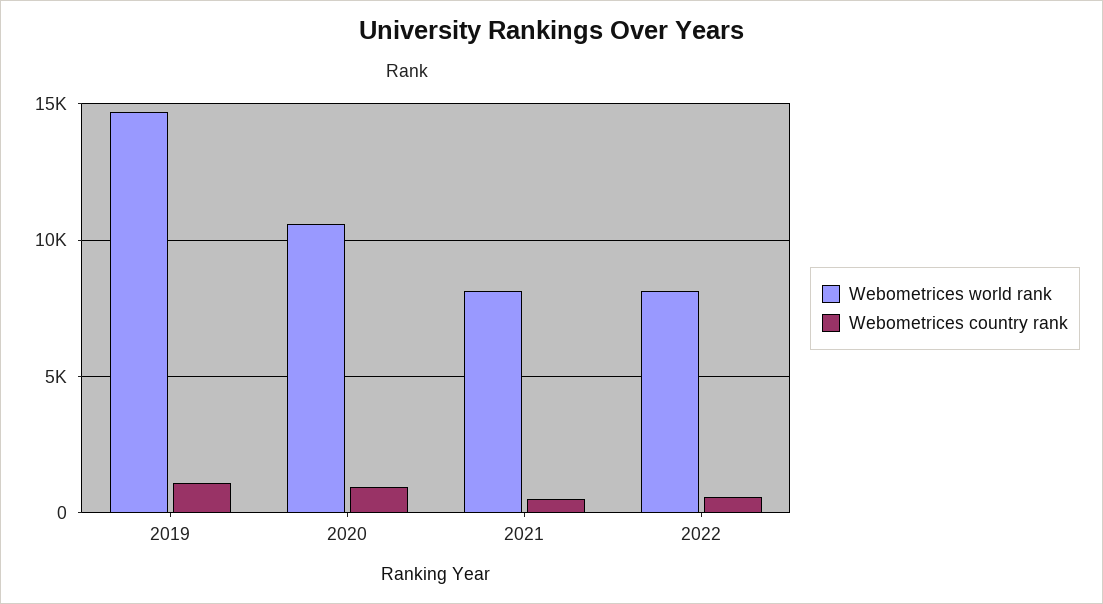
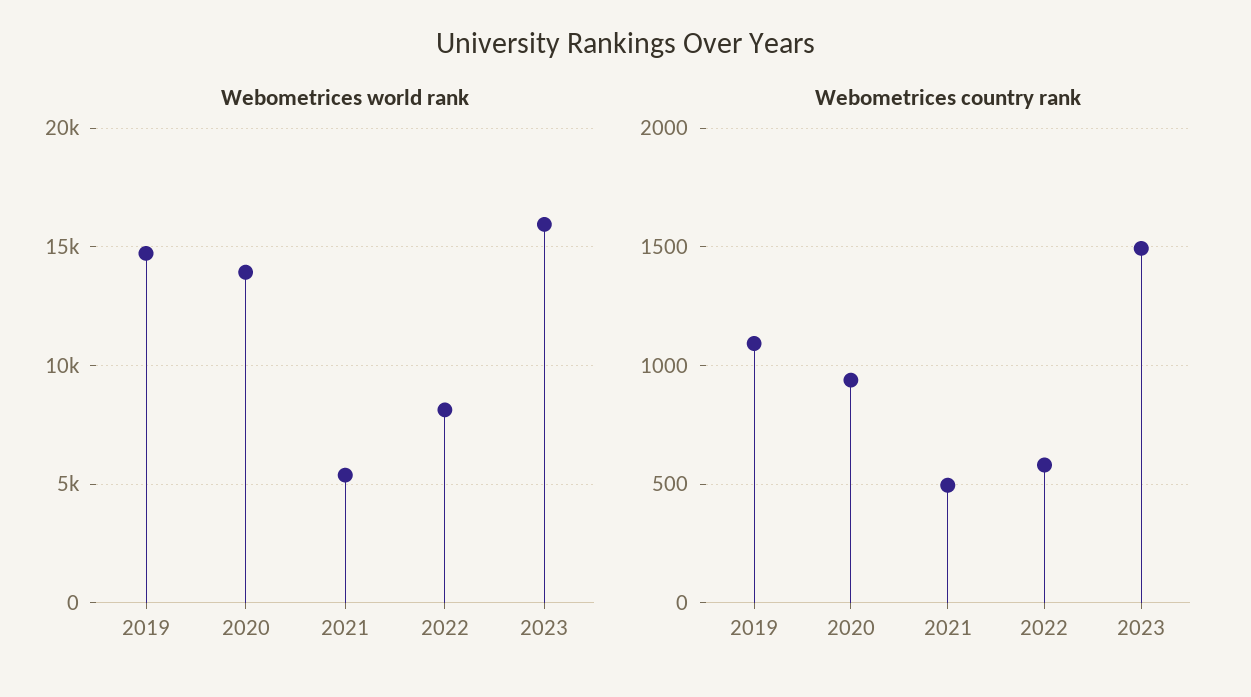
Webometrices world rank, 2020: 10500 -> 14000
Webometrices world rank, 2021: 8000 -> 5500
Webometrices world rank, 2023: none -> 16000
Webometrices country rank, 2023: none -> 1500

